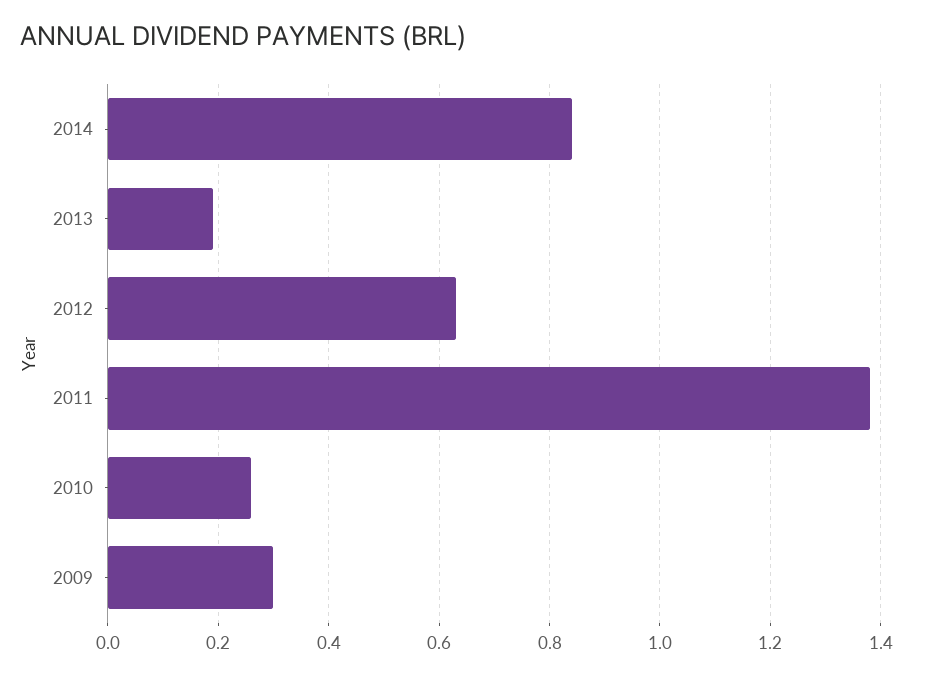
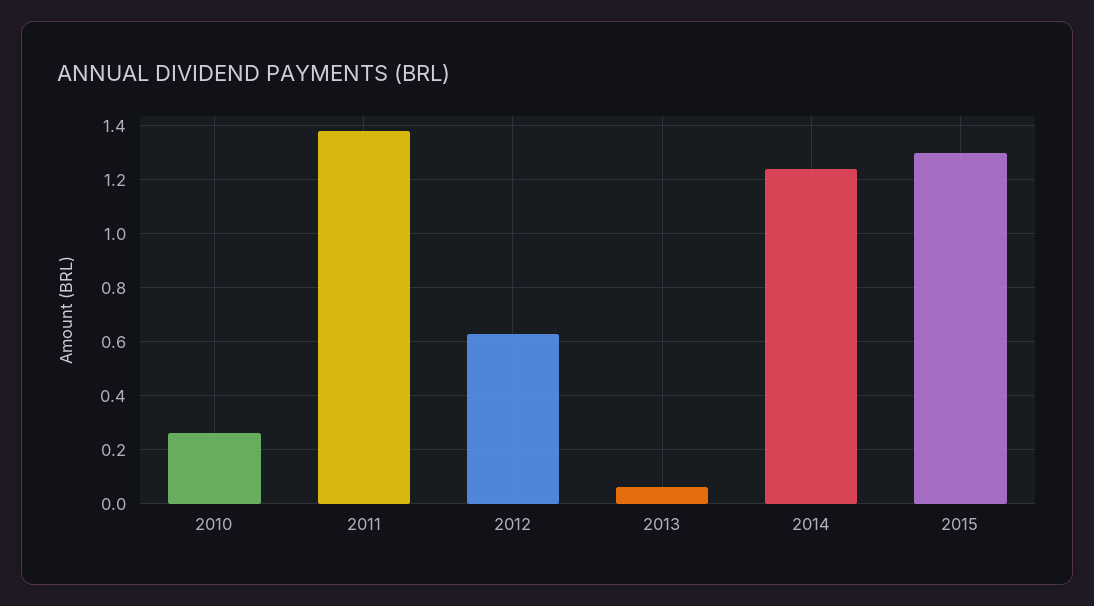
2014: 0.85 -> 1.25
2013: 0.2 -> 0.05
2009: 0.3 -> none
2015: none -> 1.3

